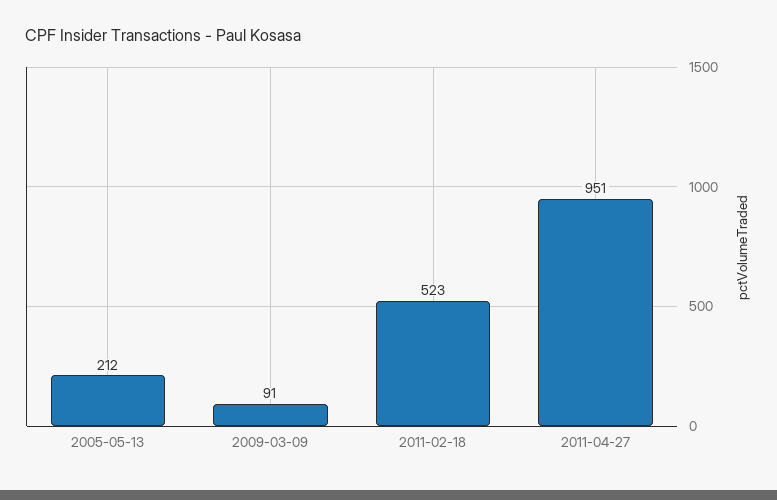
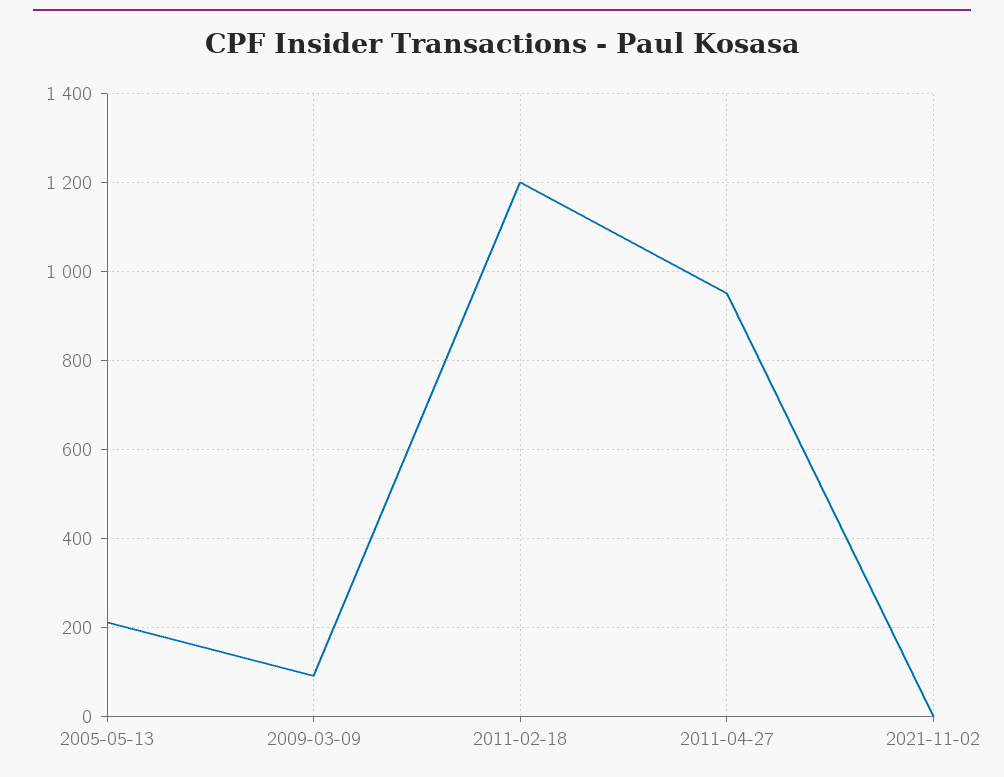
2011-02-18: 523 -> 1200
2021-11-02: none -> 0

